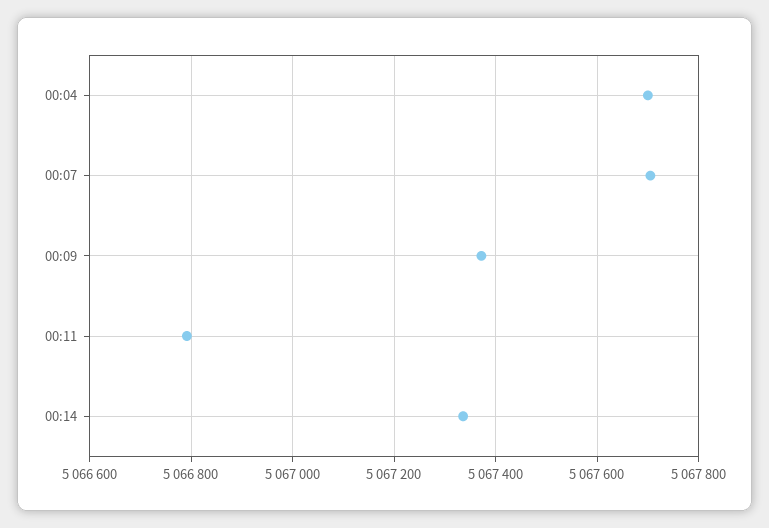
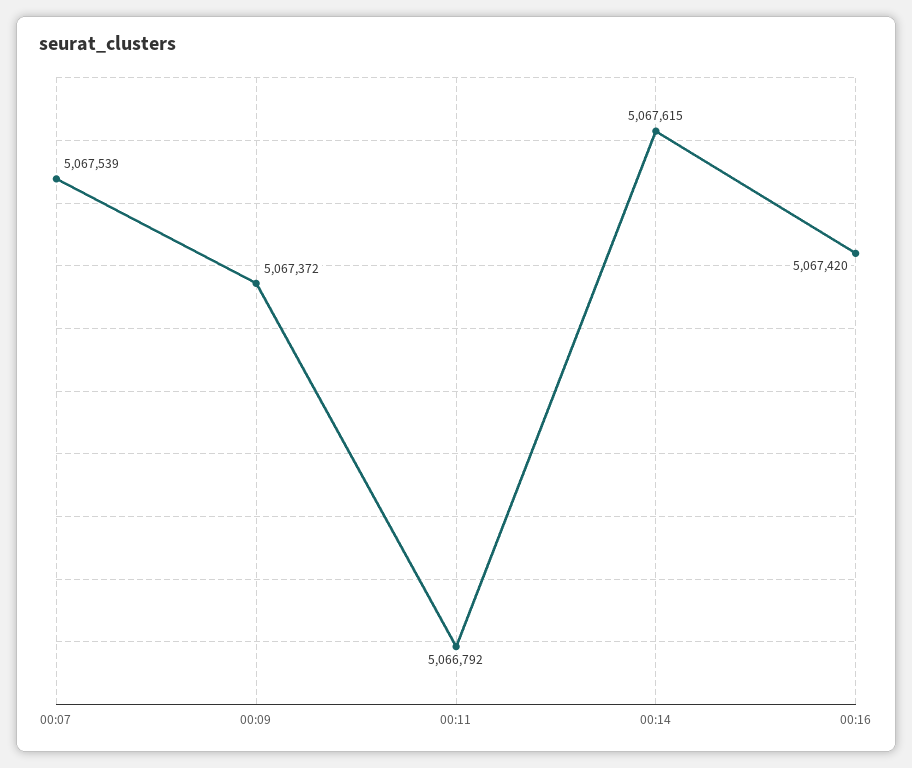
00:04: 5067700 -> none
00:07: 5067700 -> 5067539
00:14: 5067340 -> 5067615
00:16: none -> 5067420

